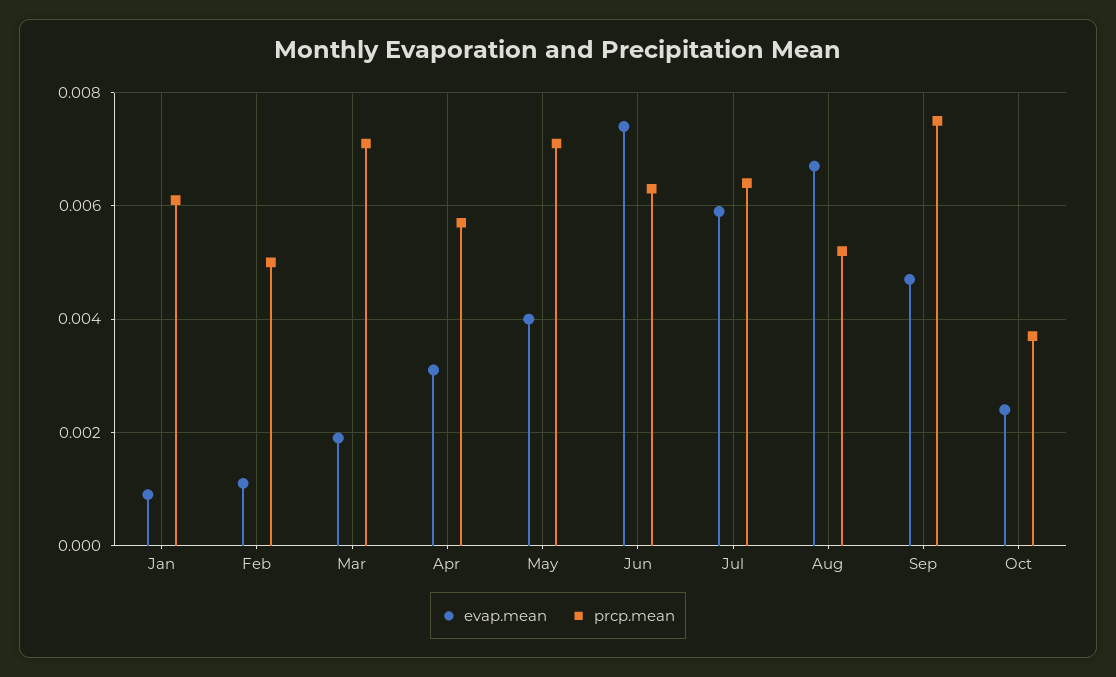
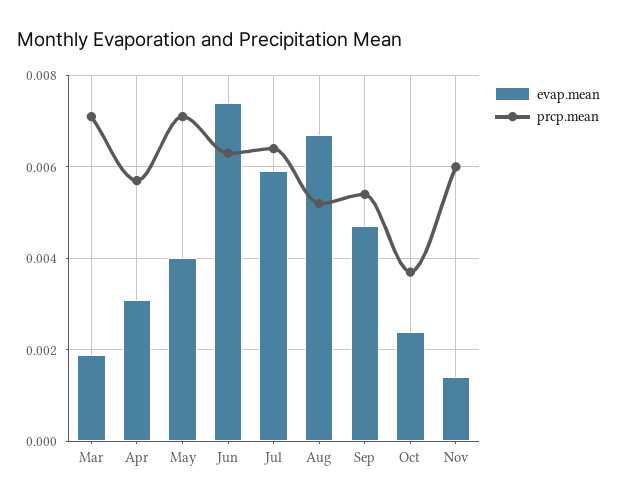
evap.mean, Jan: 0.001 -> none
prcp.mean, Jan: 0.006 -> none
evap.mean, Feb: 0.001 -> none
prcp.mean, Feb: 0.005 -> none
prcp.mean, Sep: 0.0075 -> 0.0055
evap.mean, Nov: none -> 0.0015
prcp.mean, Nov: none -> 0.006

